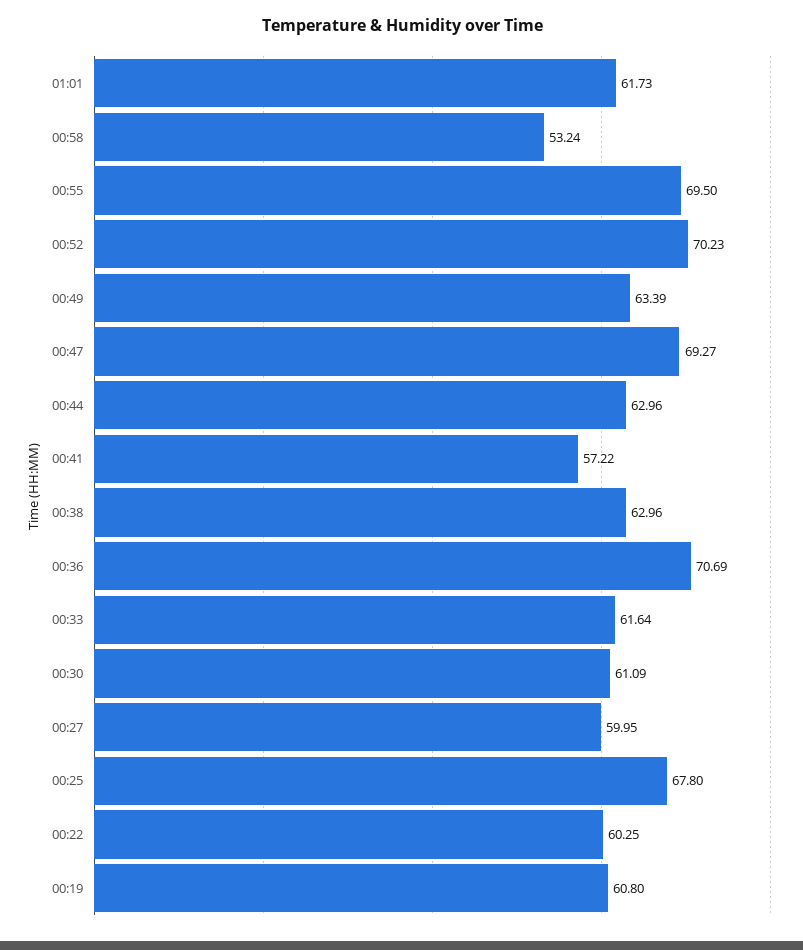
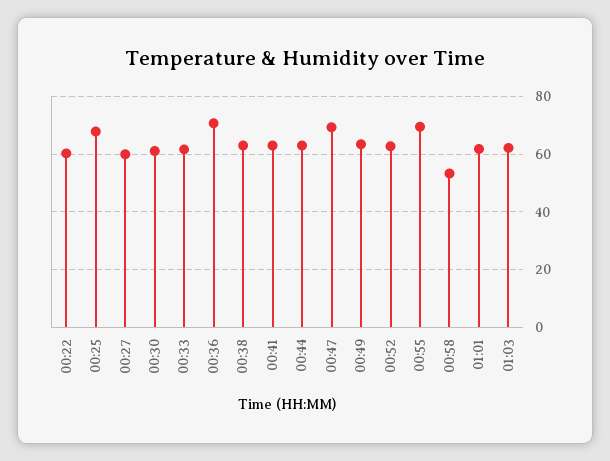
00:52: 70.23 -> 62.5
00:41: 57.22 -> 62.5
00:19: 60.8 -> none
01:03: none -> 62.5

